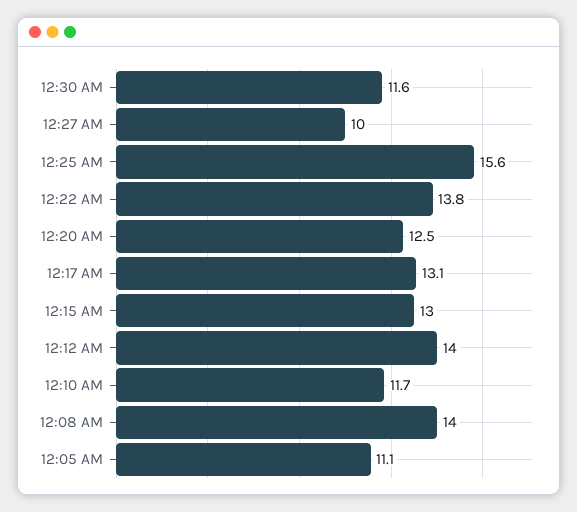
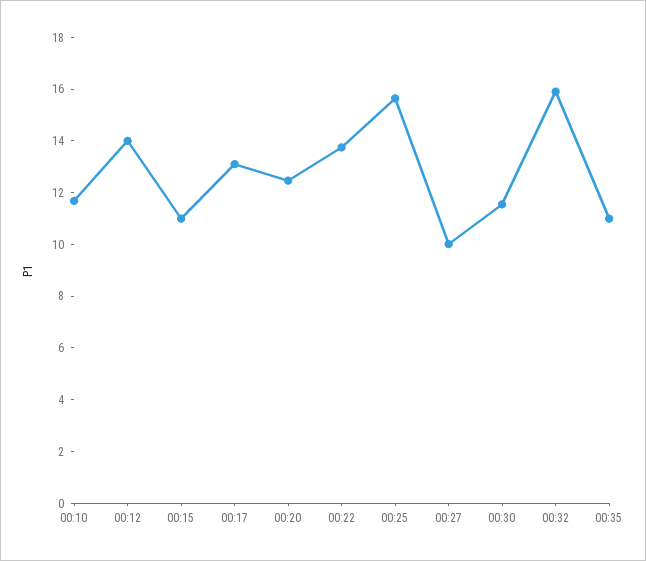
12:15 AM: 13 -> 11
12:08 AM: 14 -> none
12:05 AM: 11.1 -> none
00:32: none -> 16
00:35: none -> 11

